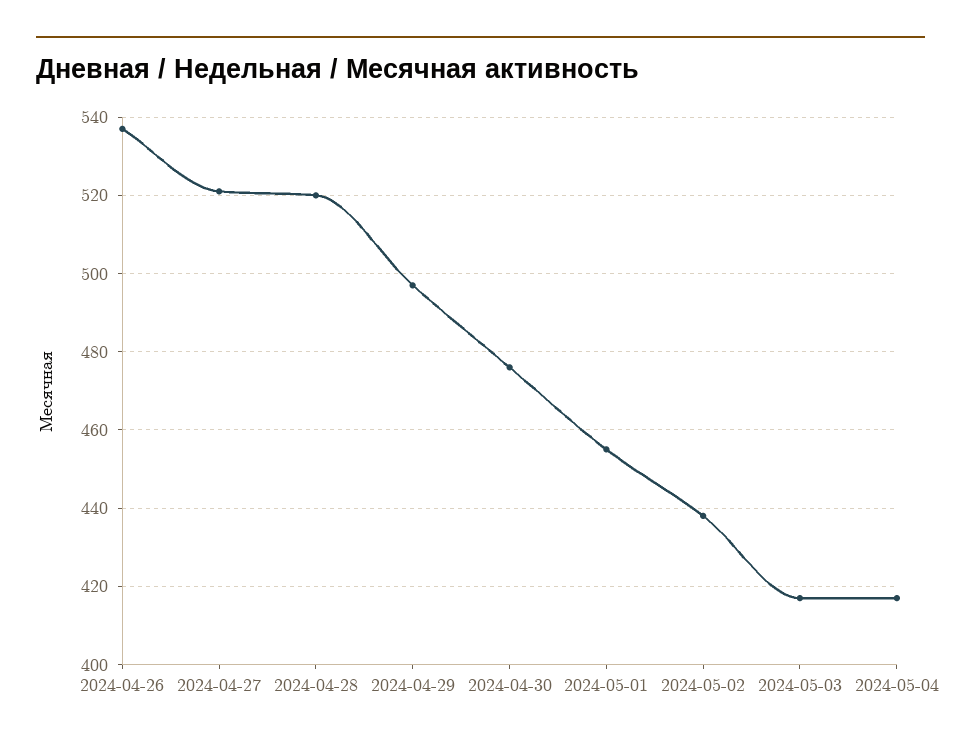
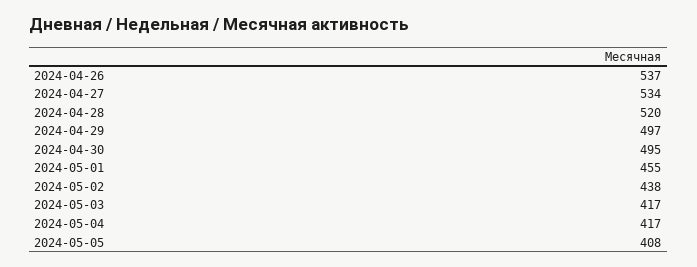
2024-04-27: 520 -> 534
2024-04-30: 475 -> 495
2024-05-05: none -> 408

